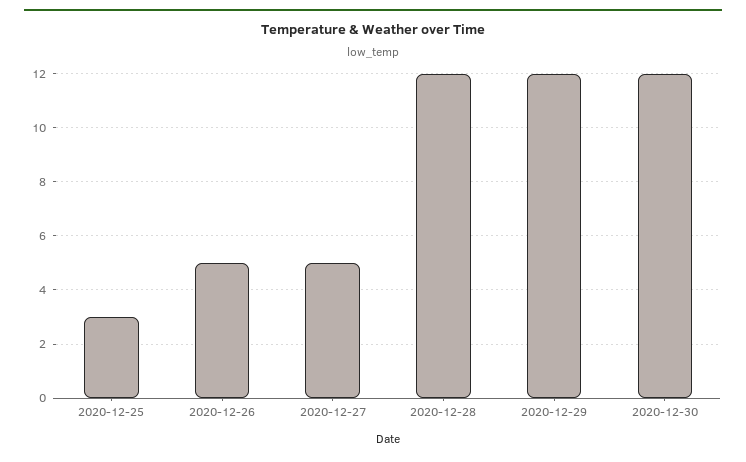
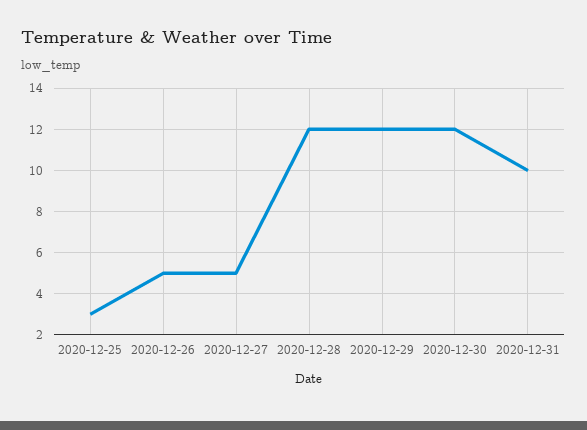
2020-12-31: none -> 10

